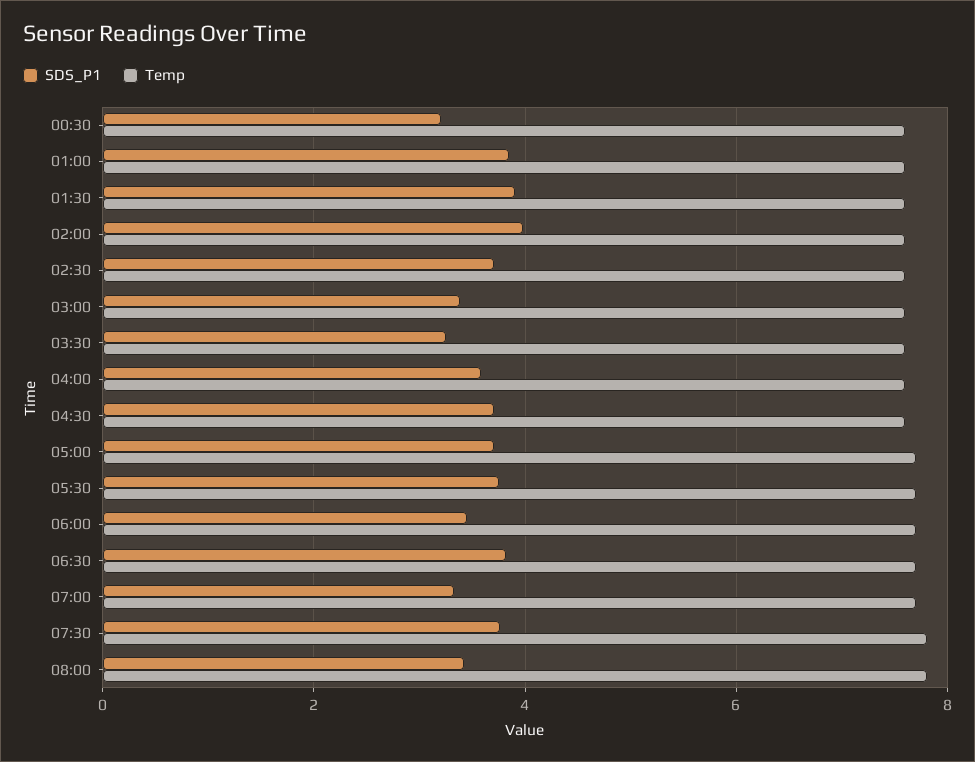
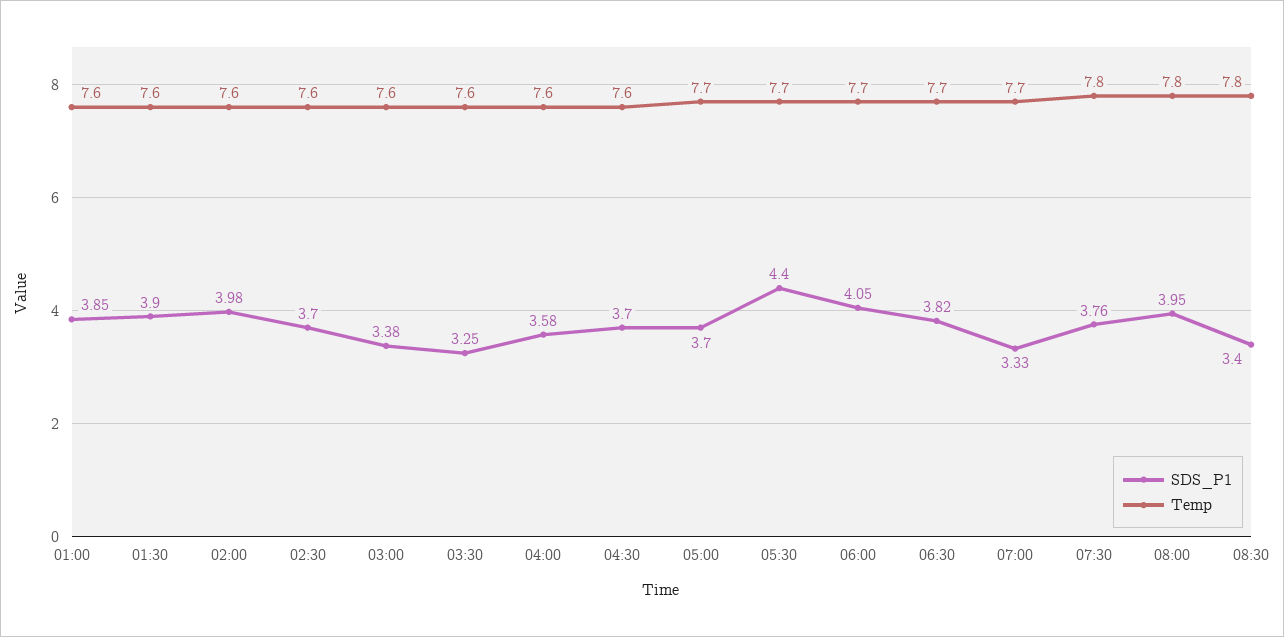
SDS_P1, 00:30: 3.2 -> none
Temp, 00:30: 7.6 -> none
SDS_P1, 05:30: 3.8 -> 4.4
SDS_P1, 06:00: 3.4 -> 4.05
SDS_P1, 08:00: 3.4 -> 3.95
SDS_P1, 08:30: none -> 3.4
Temp, 08:30: none -> 7.8

